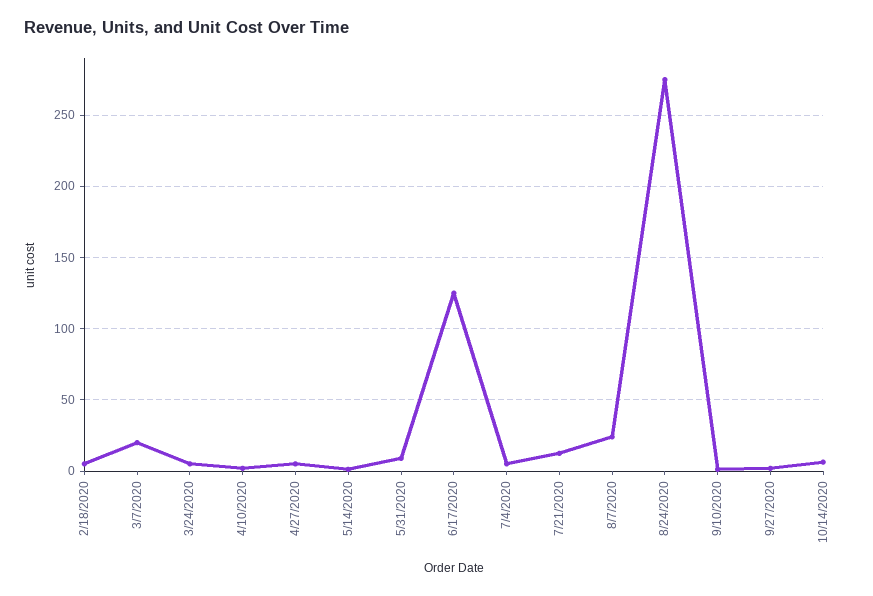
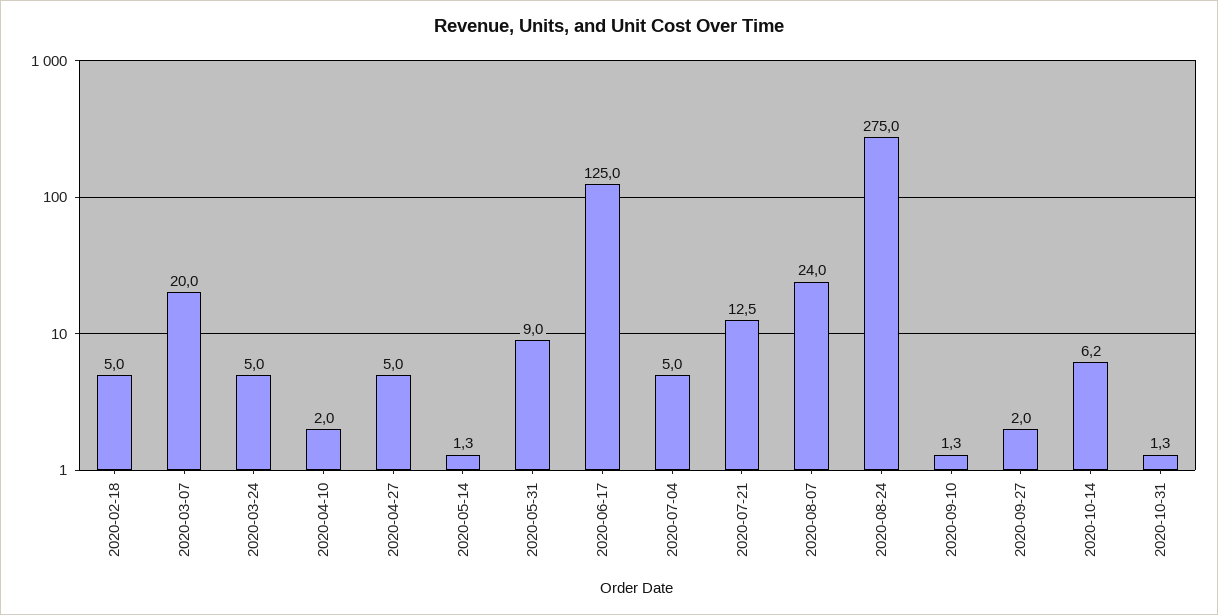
2020-10-31: none -> 1.3

